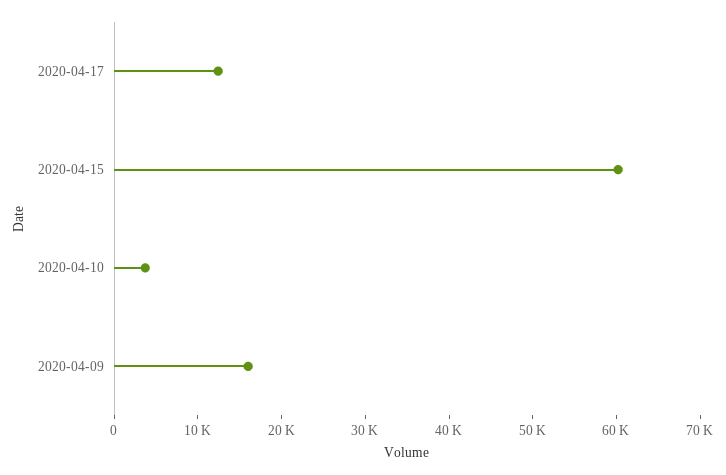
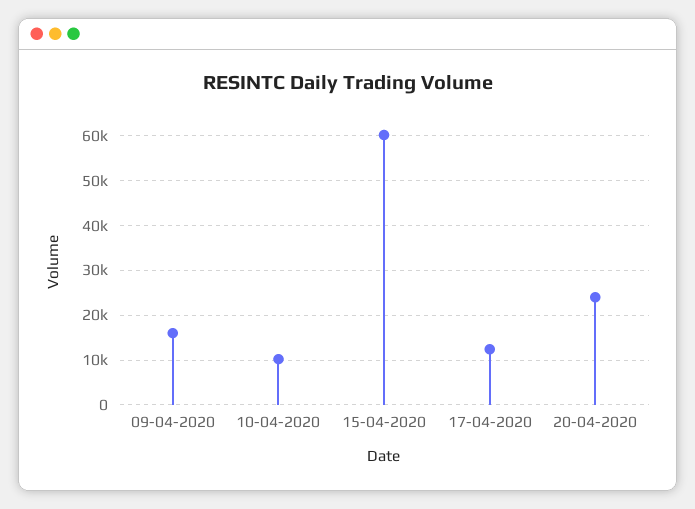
2020-04-10: 4000 -> 10000
20-04-2020: none -> 24000

